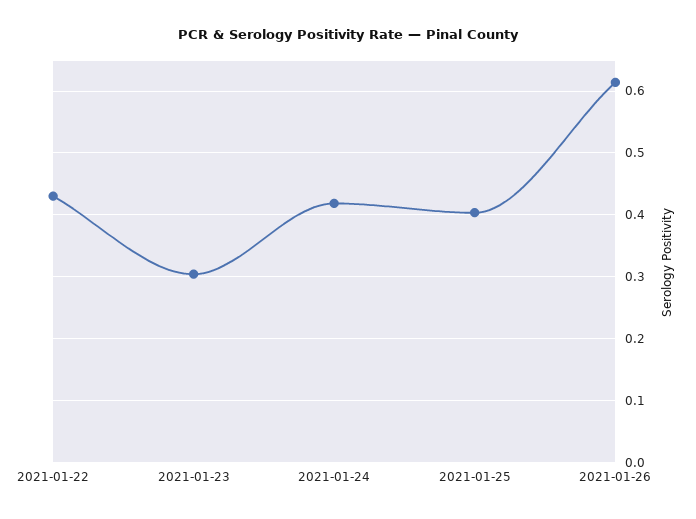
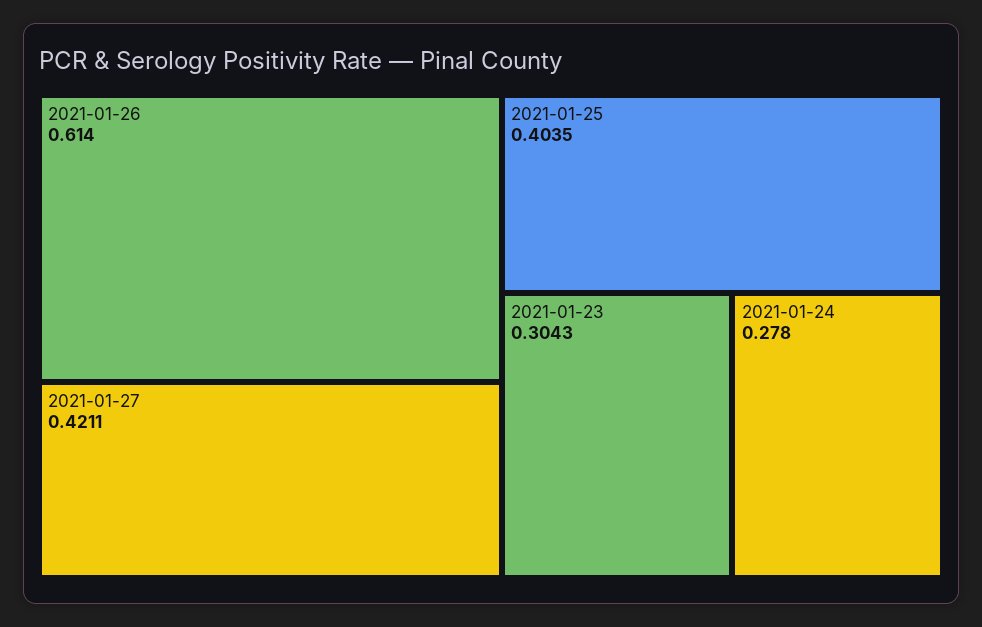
2021-01-22: 0.43 -> none
2021-01-24: 0.42 -> 0.278
2021-01-27: none -> 0.4211

